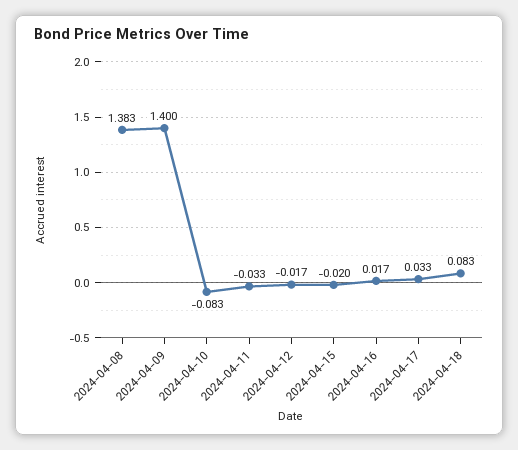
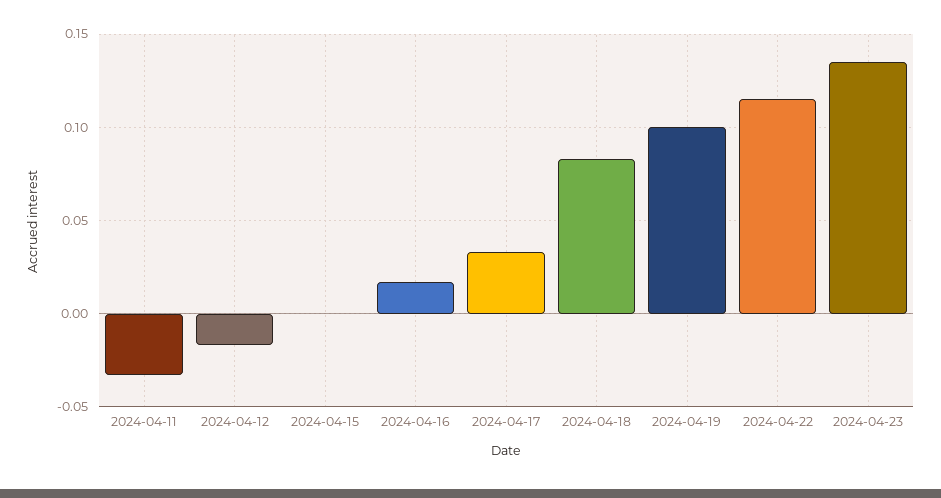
2024-04-08: 1.383 -> none
2024-04-09: 1.4 -> none
2024-04-10: -0.083 -> none
2024-04-15: -0.02 -> 0
2024-04-19: none -> 0.1
2024-04-22: none -> 0.115
2024-04-23: none -> 0.135

